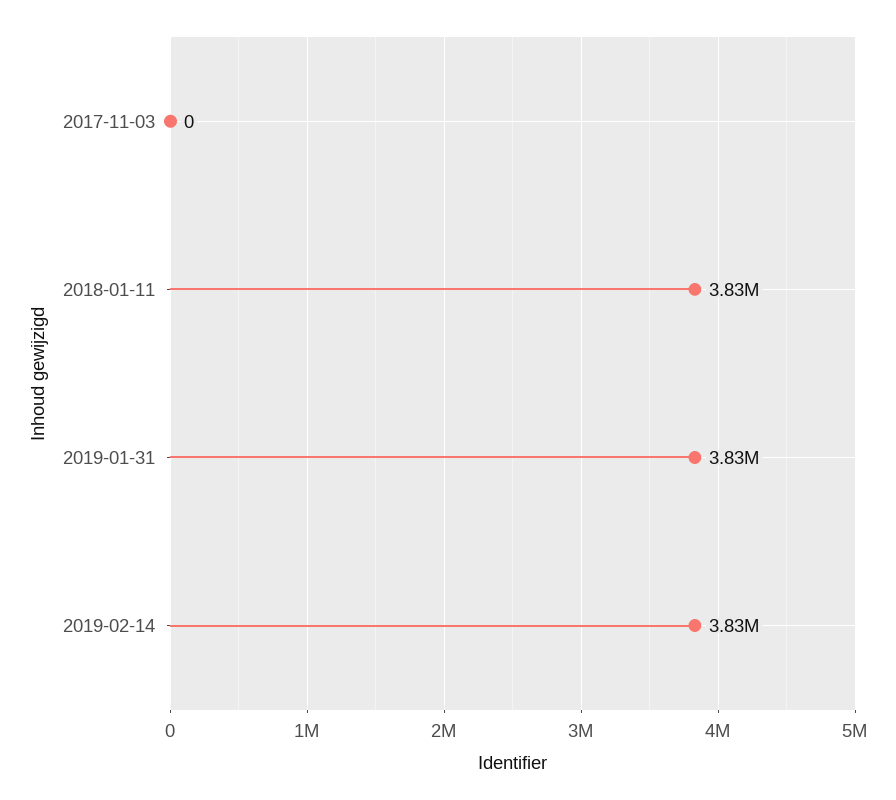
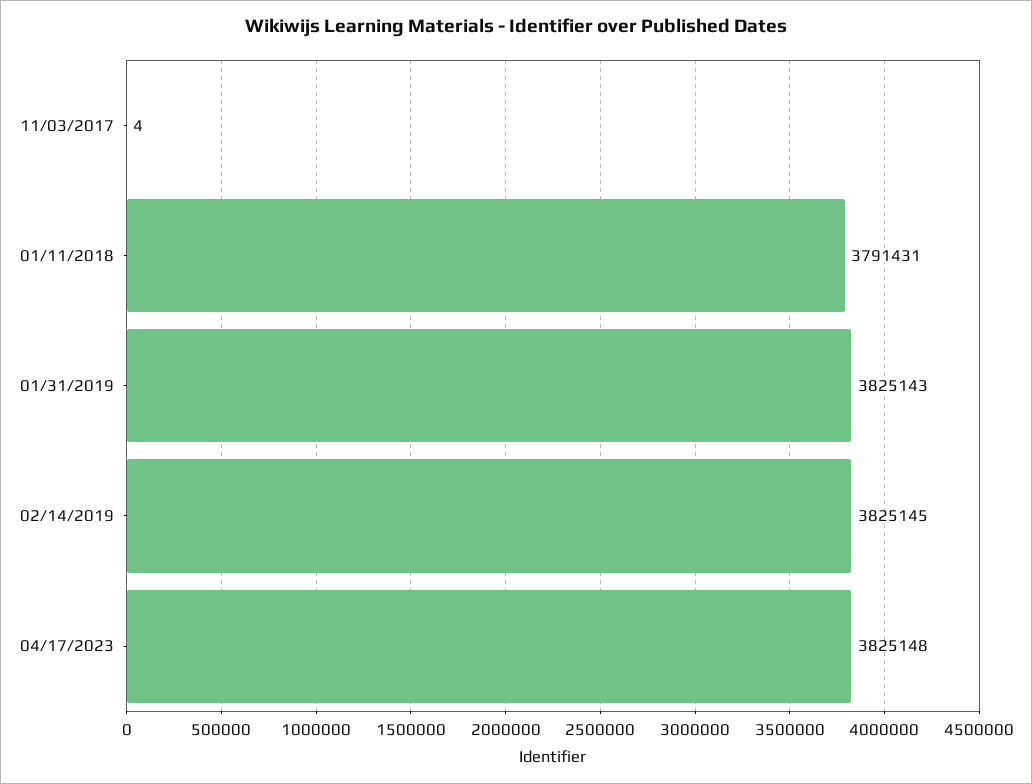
2017-11-03: 0 -> 4
2018-01-11: 3830000 -> 3791431
04/17/2023: none -> 3825148

